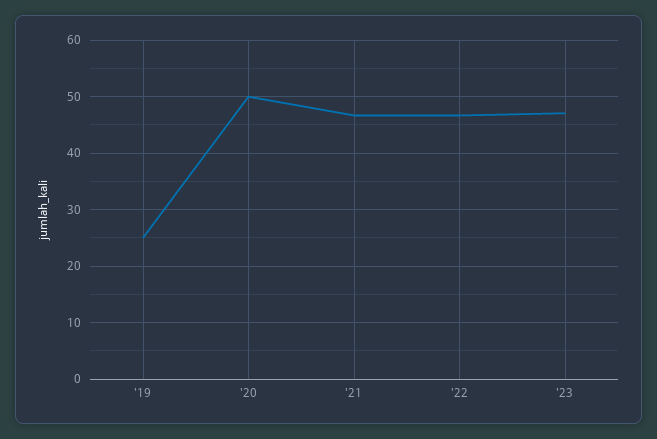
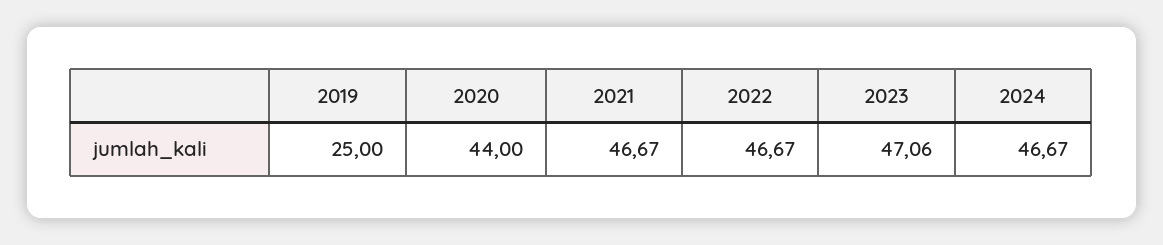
'20: 50 -> 44
2024: none -> 46.67

